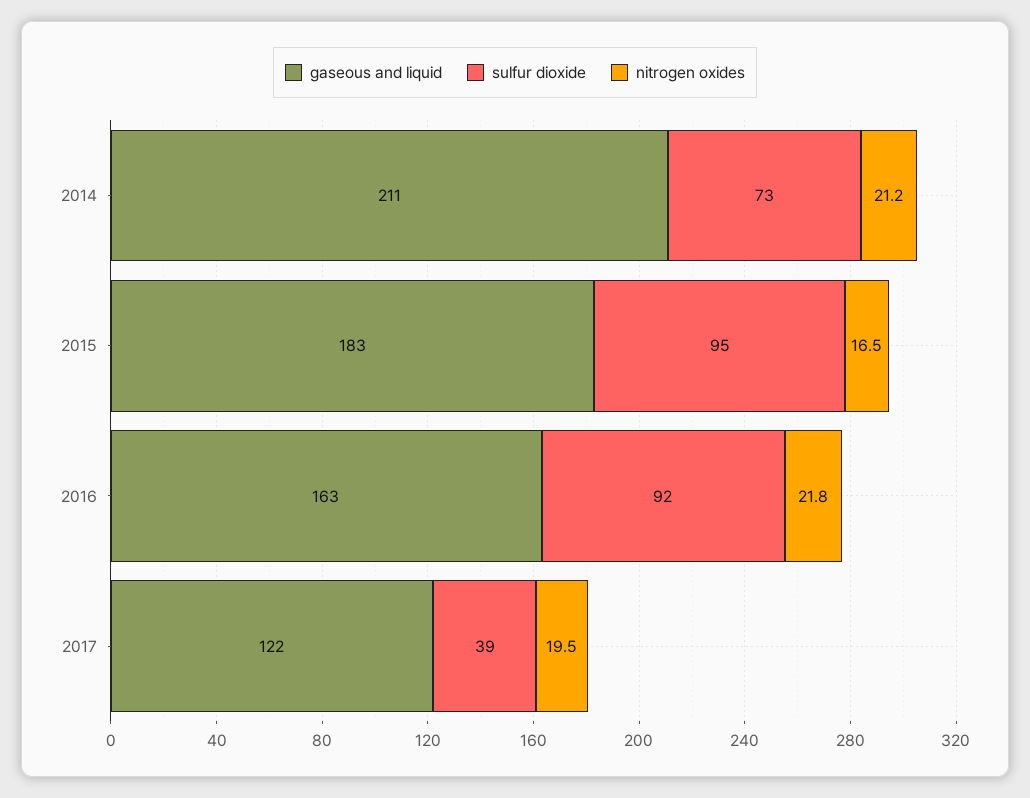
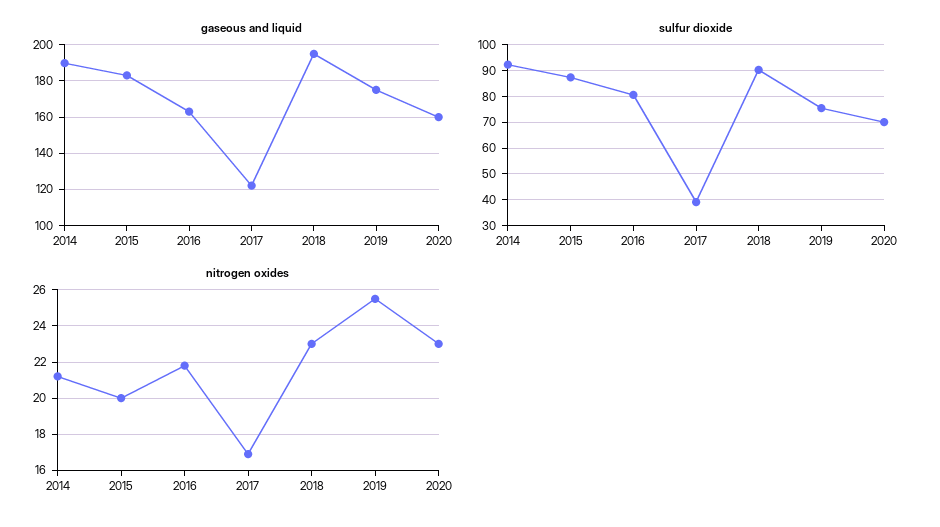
gaseous and liquid, 2014: 211 -> 190
sulfur dioxide, 2014: 73 -> 92.5
sulfur dioxide, 2015: 95 -> 87.5
nitrogen oxides, 2015: 16.5 -> 20
sulfur dioxide, 2016: 92 -> 80
nitrogen oxides, 2017: 19.5 -> 17
gaseous and liquid, 2018: none -> 195
gaseous and liquid, 2019: none -> 175
gaseous and liquid, 2020: none -> 160
sulfur dioxide, 2018: none -> 90
sulfur dioxide, 2019: none -> 75
sulfur dioxide, 2020: none -> 70
nitrogen oxides, 2018: none -> 23
nitrogen oxides, 2019: none -> 25.5
nitrogen oxides, 2020: none -> 23

